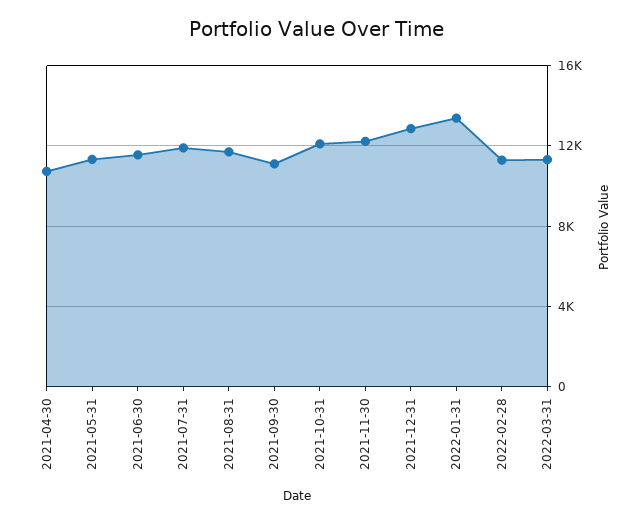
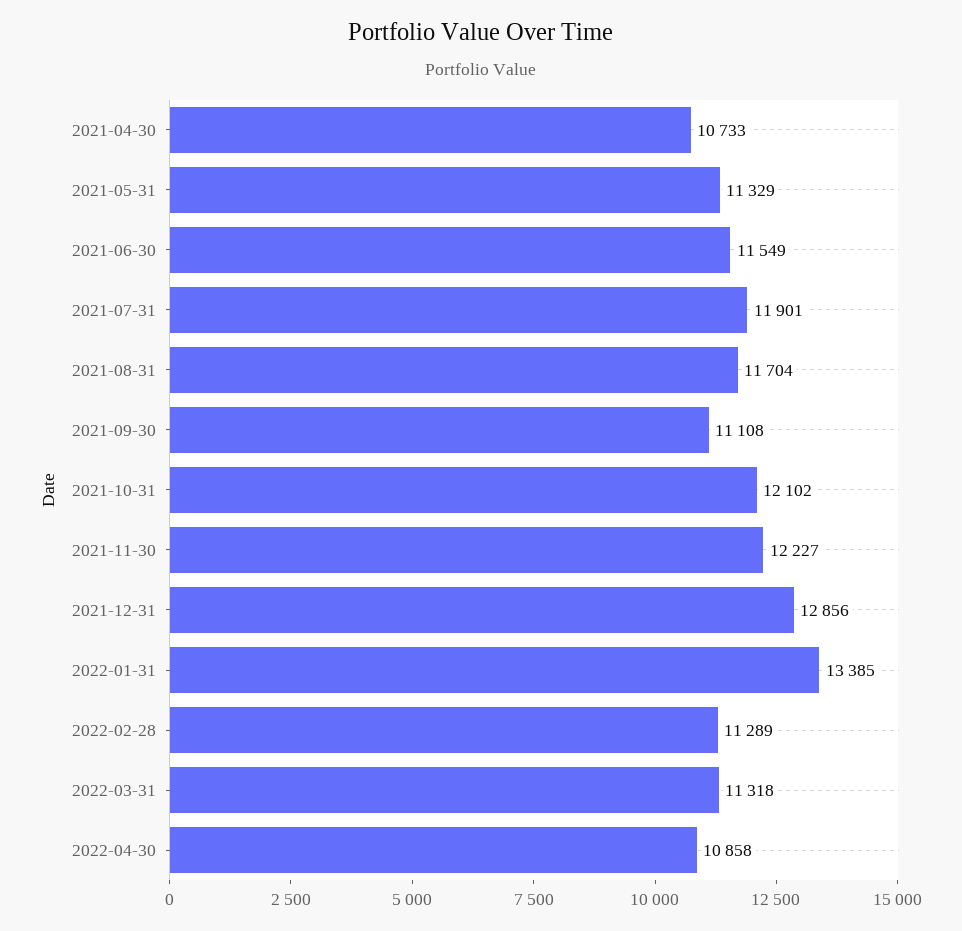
2022-04-30: none -> 10858

